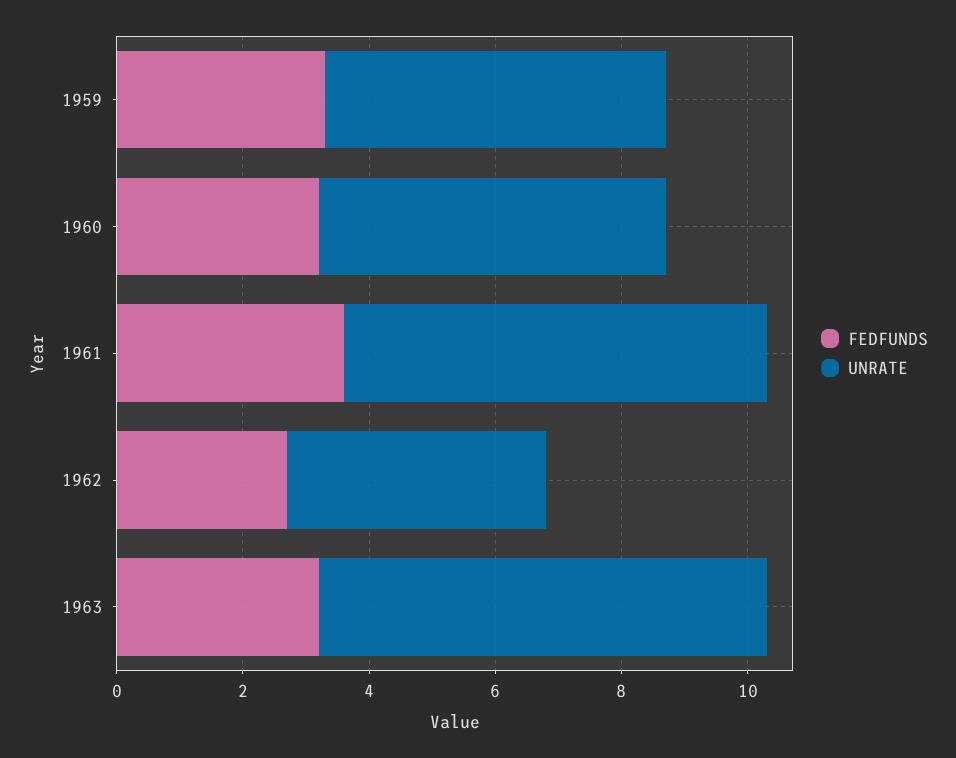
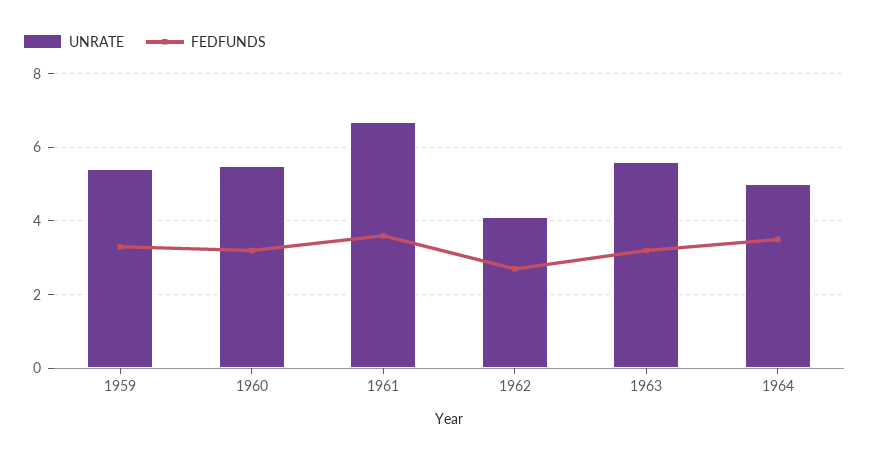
UNRATE, 1963: 7 -> 5.5
UNRATE, 1964: none -> 5
FEDFUNDS, 1964: none -> 3.5

